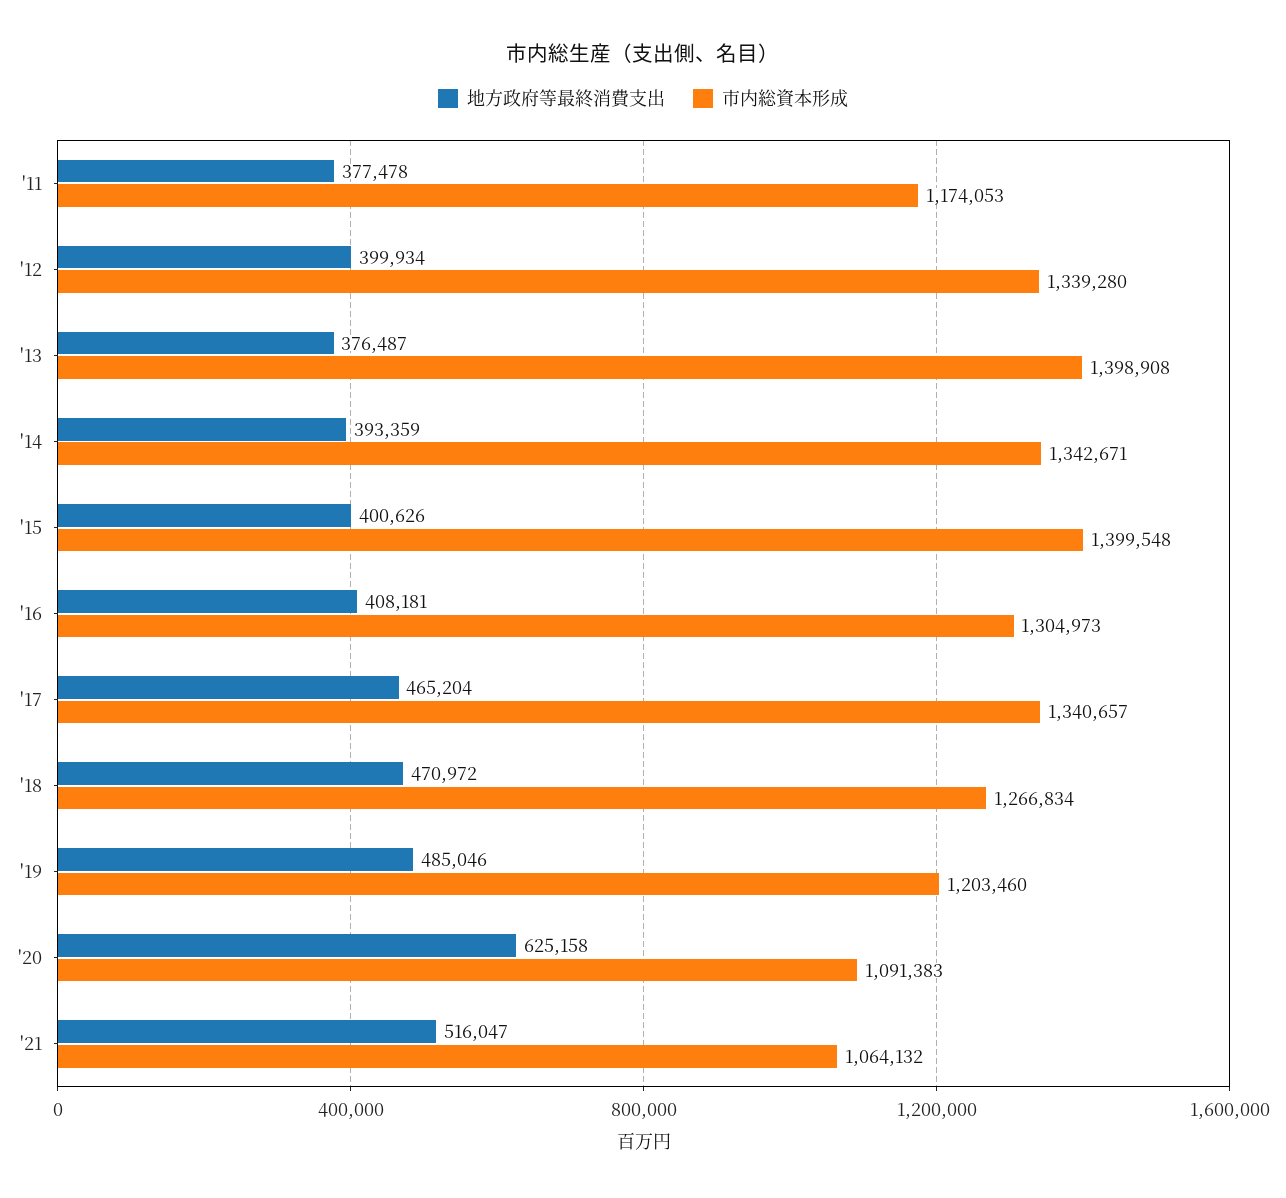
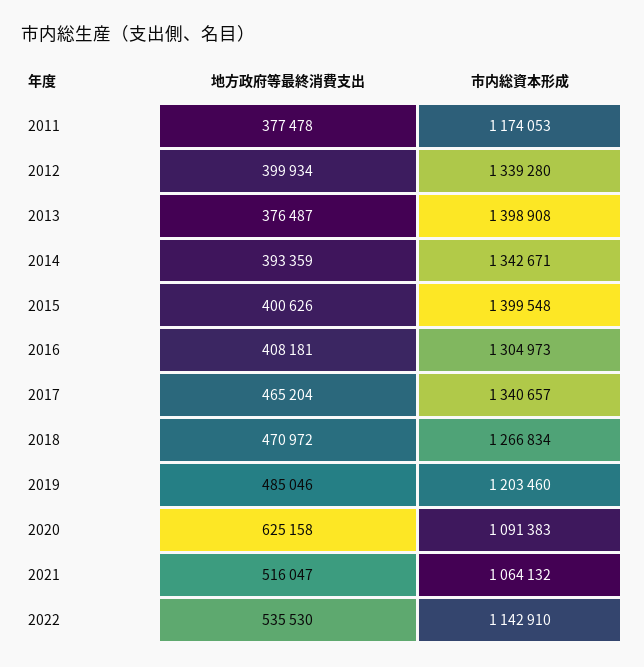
地方政府等最終消費支出, 2022: none -> 535530
市内総資本形成, 2022: none -> 1142910

